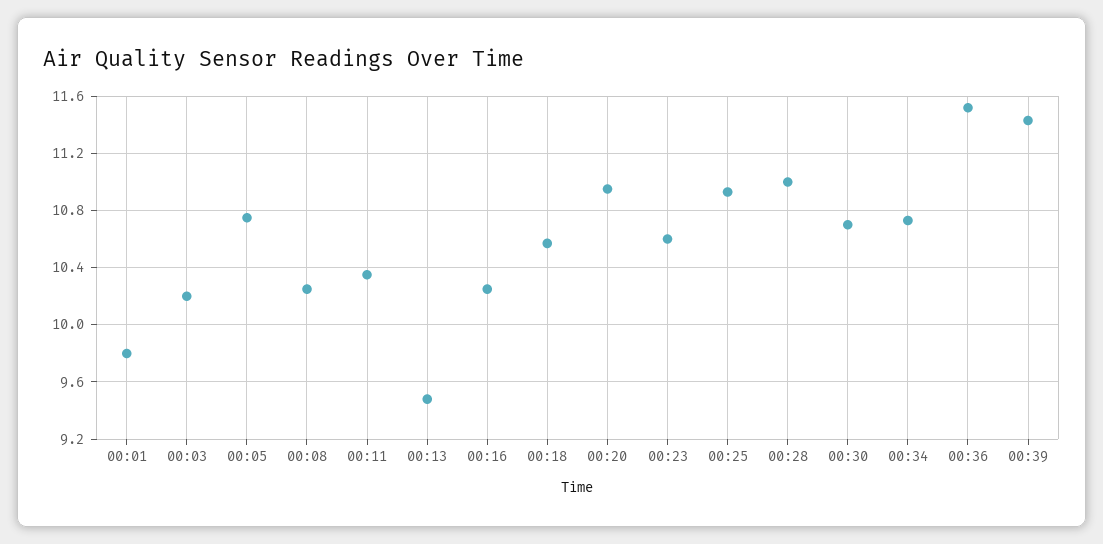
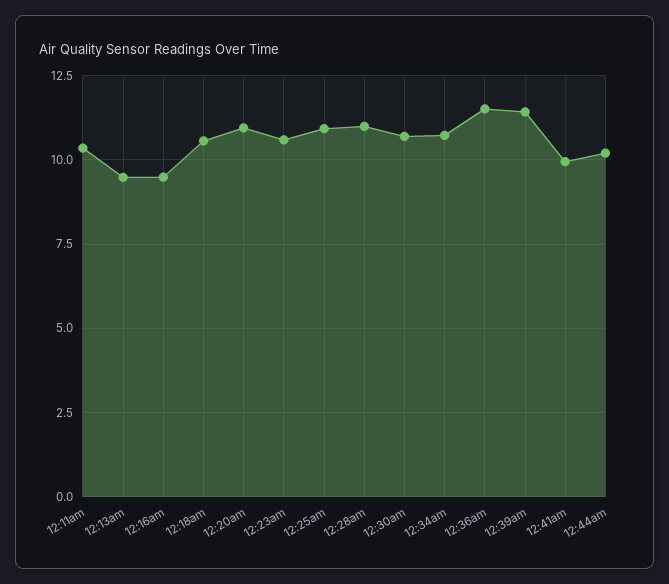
00:01: 9.8 -> none
00:03: 10.2 -> none
00:05: 10.75 -> none
00:08: 10.25 -> none
00:16: 10.25 -> 9.5
12:41am: none -> 10
12:44am: none -> 10.25

